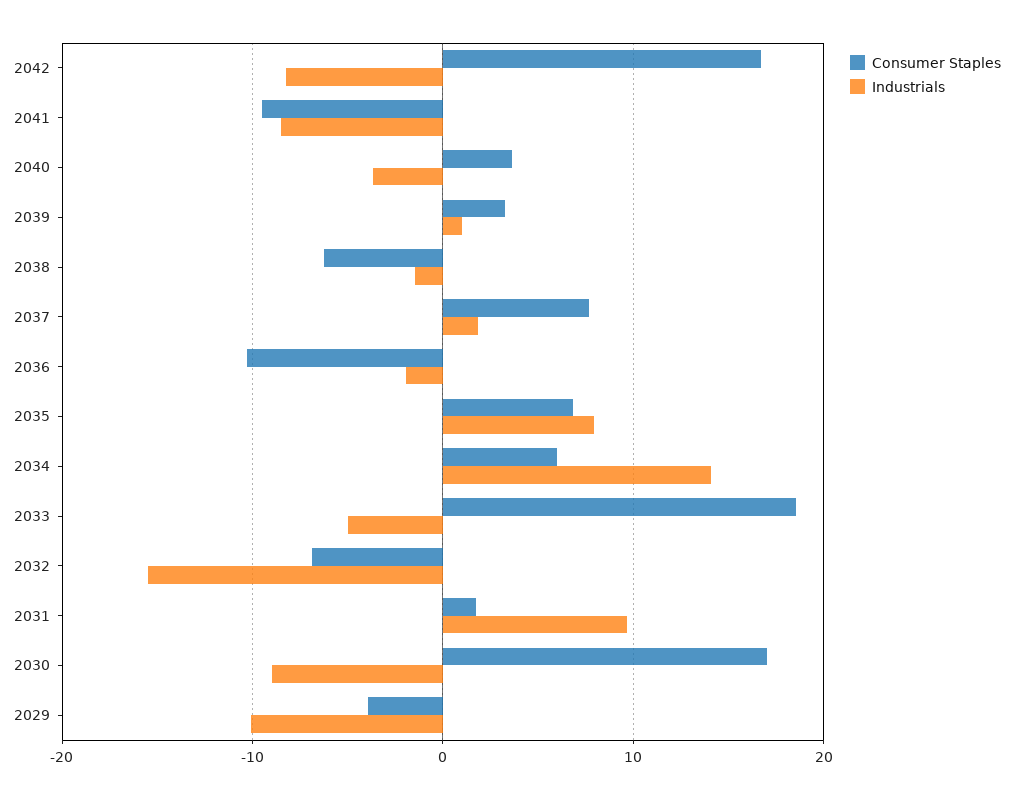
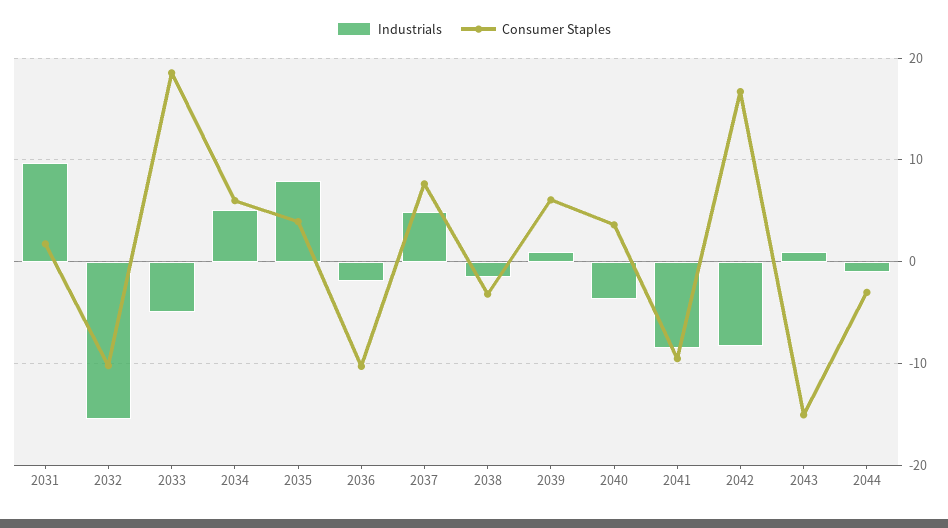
Consumer Staples, 2039: 3 -> 6
Consumer Staples, 2038: -6 -> -3
Industrials, 2037: 2 -> 5
Consumer Staples, 2035: 7 -> 4
Industrials, 2034: 14 -> 5
Consumer Staples, 2032: -7 -> -10
Consumer Staples, 2030: 17 -> none
Industrials, 2030: -9 -> none
Consumer Staples, 2029: -4 -> none
Industrials, 2029: -10 -> none
Industrials, 2043: none -> 1
Consumer Staples, 2043: none -> -15
Industrials, 2044: none -> -1
Consumer Staples, 2044: none -> -3

